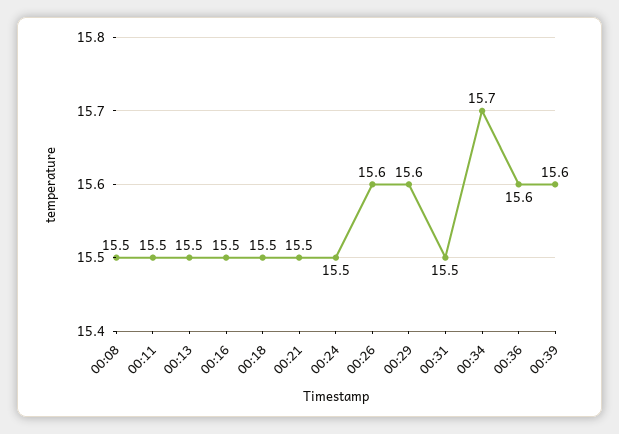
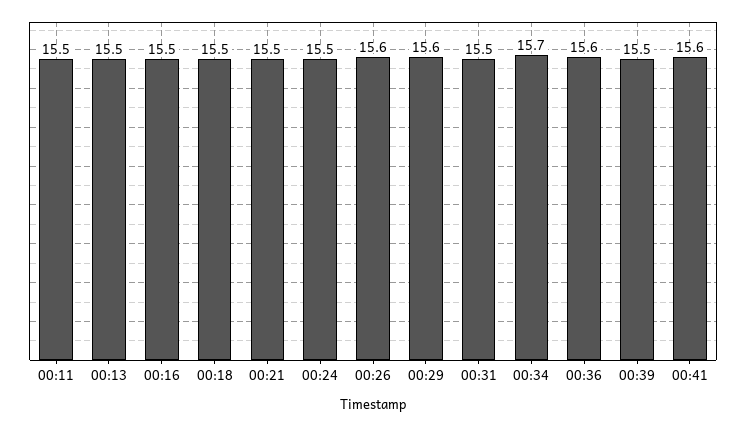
00:08: 15.5 -> none
00:39: 15.6 -> 15.5
00:41: none -> 15.6

